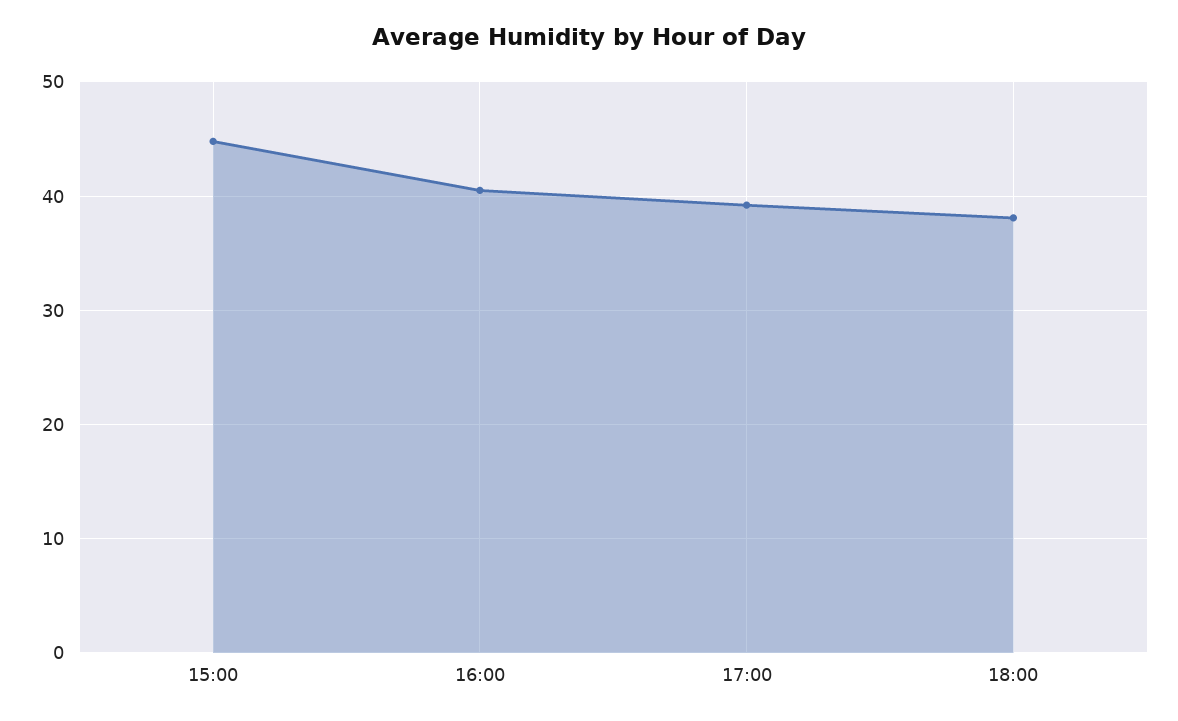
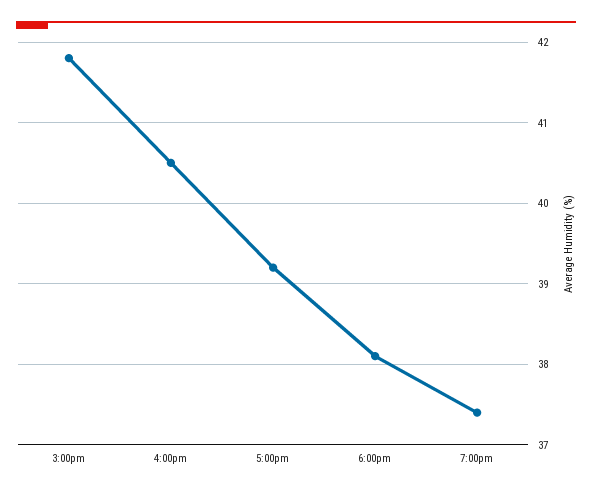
15:00: 45 -> 41.8
7:00pm: none -> 37.4

